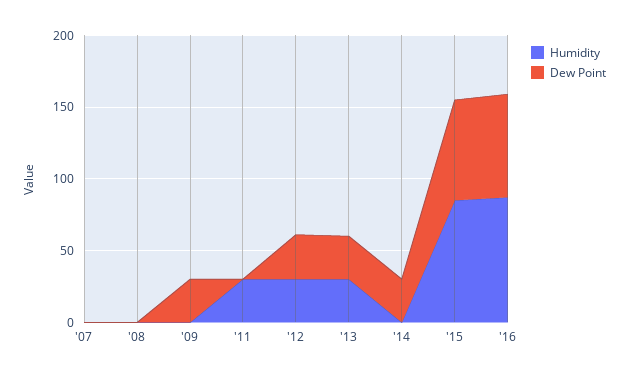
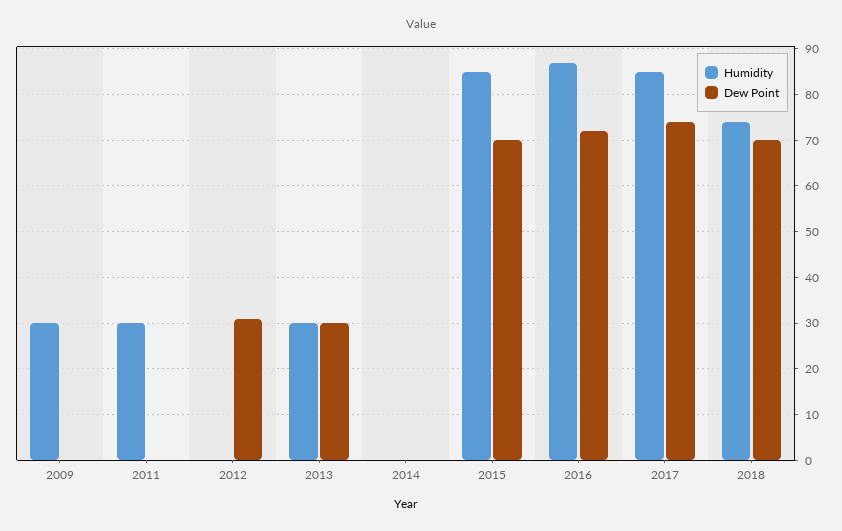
Humidity, '07: 0 -> none
Dew Point, '07: 0 -> none
Humidity, '08: 0 -> none
Dew Point, '08: 0 -> none
Humidity, '09: 0 -> 30
Dew Point, '09: 30 -> 0
Humidity, '12: 30 -> 0
Dew Point, '14: 30 -> 0
Humidity, 2017: none -> 85
Dew Point, 2017: none -> 75
Humidity, 2018: none -> 75
Dew Point, 2018: none -> 70

